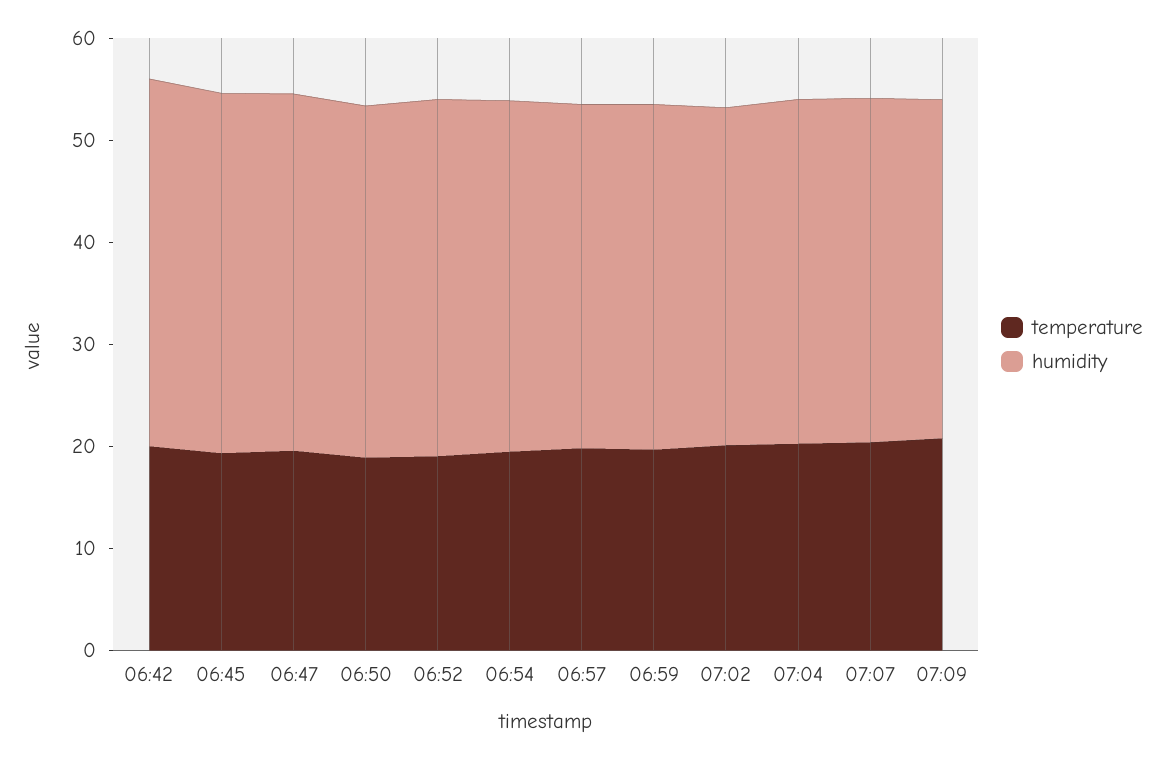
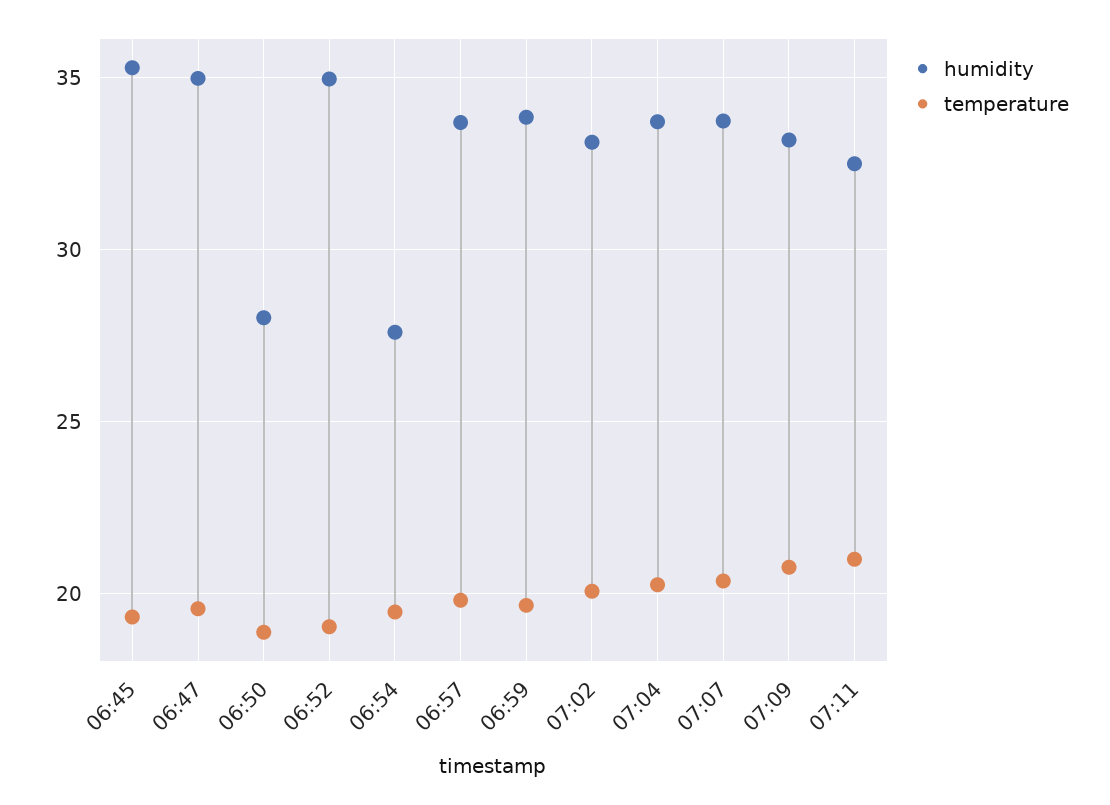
temperature, 06:42: 20 -> none
humidity, 06:42: 36 -> none
humidity, 06:50: 34 -> 28
humidity, 06:54: 34 -> 27.5
humidity, 07:11: none -> 32.5
temperature, 07:11: none -> 21

